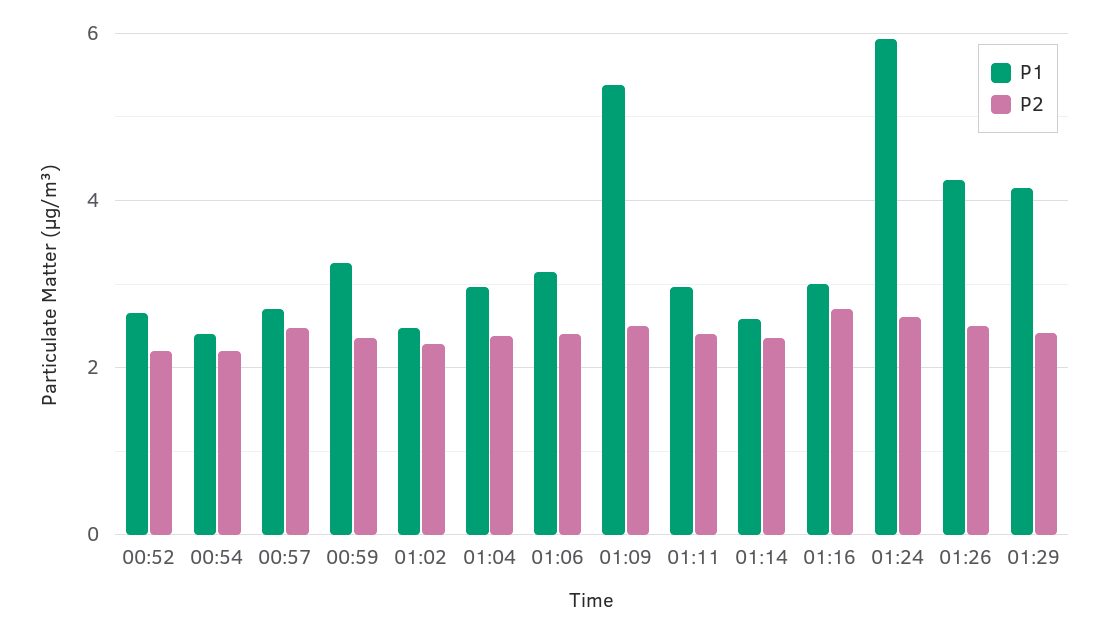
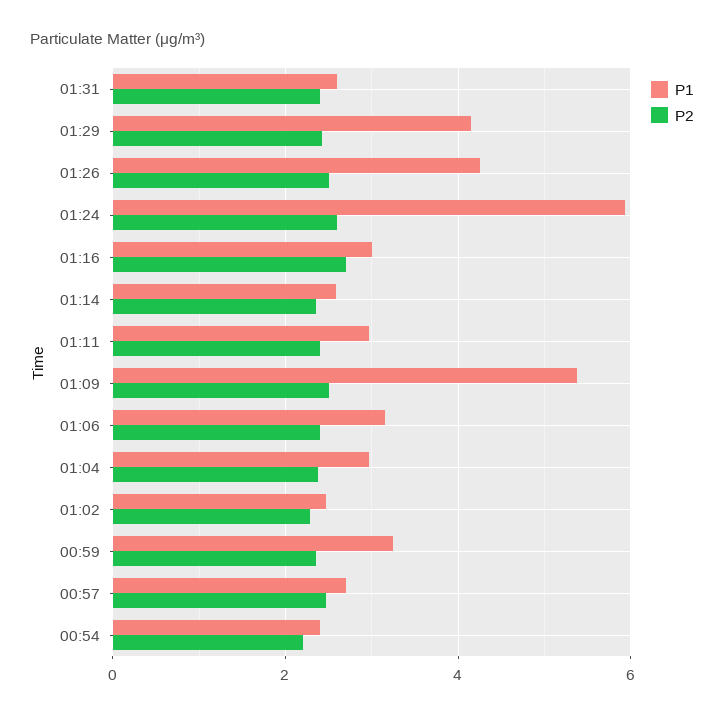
P1, 00:52: 2.6 -> none
P2, 00:52: 2.2 -> none
P1, 01:31: none -> 2.6
P2, 01:31: none -> 2.4

